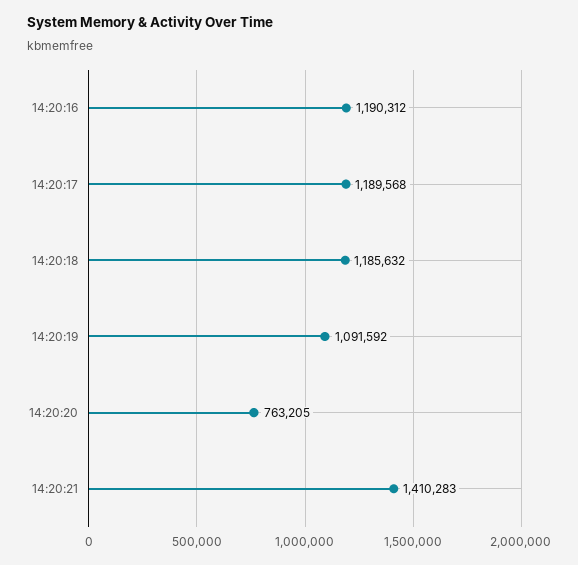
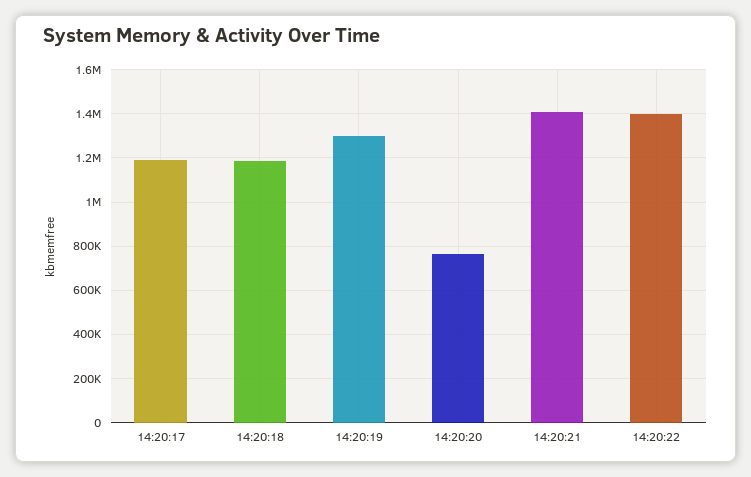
14:20:16: 1190312 -> none
14:20:19: 1091592 -> 1300000
14:20:22: none -> 1400000

